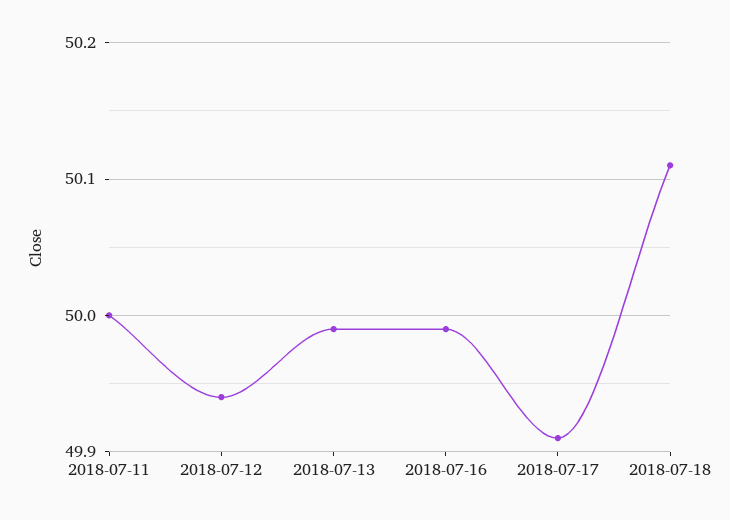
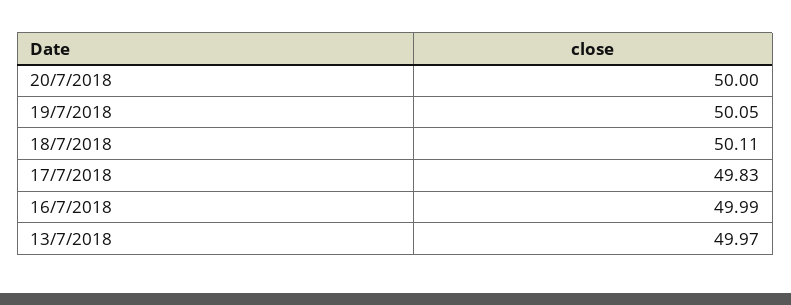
2018-07-11: 50 -> none
2018-07-12: 49.94 -> none
2018-07-13: 49.99 -> 49.97
2018-07-17: 49.91 -> 49.83
20/7/2018: none -> 50
19/7/2018: none -> 50.05

